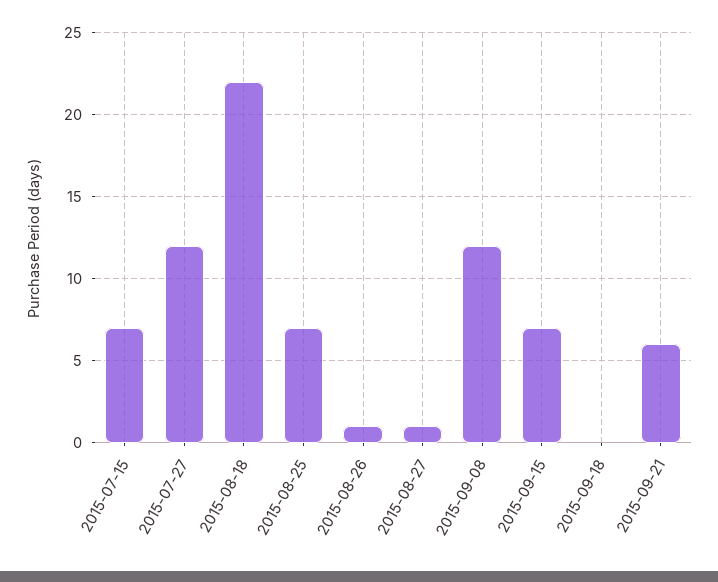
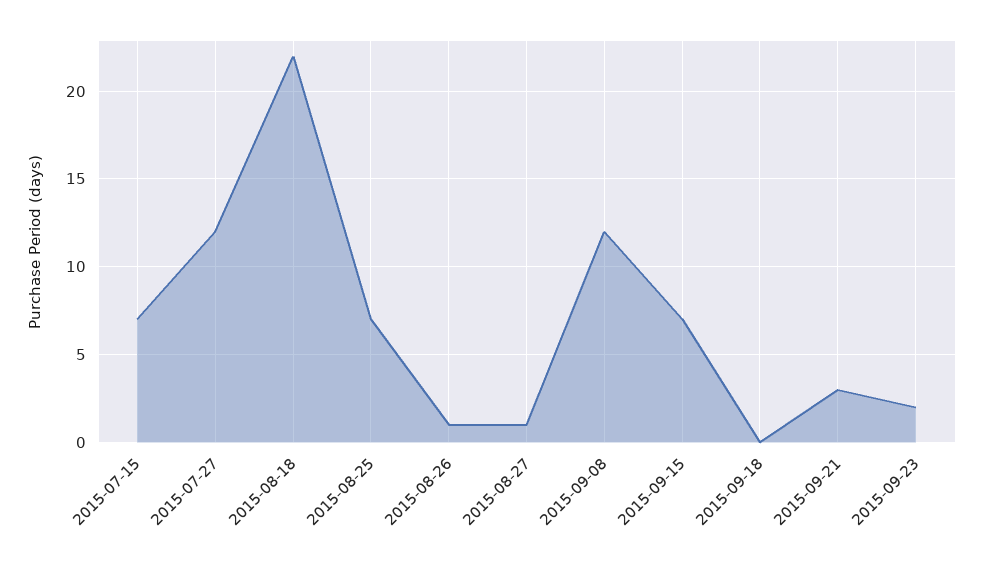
2015-09-21: 6 -> 3
2015-09-23: none -> 2

